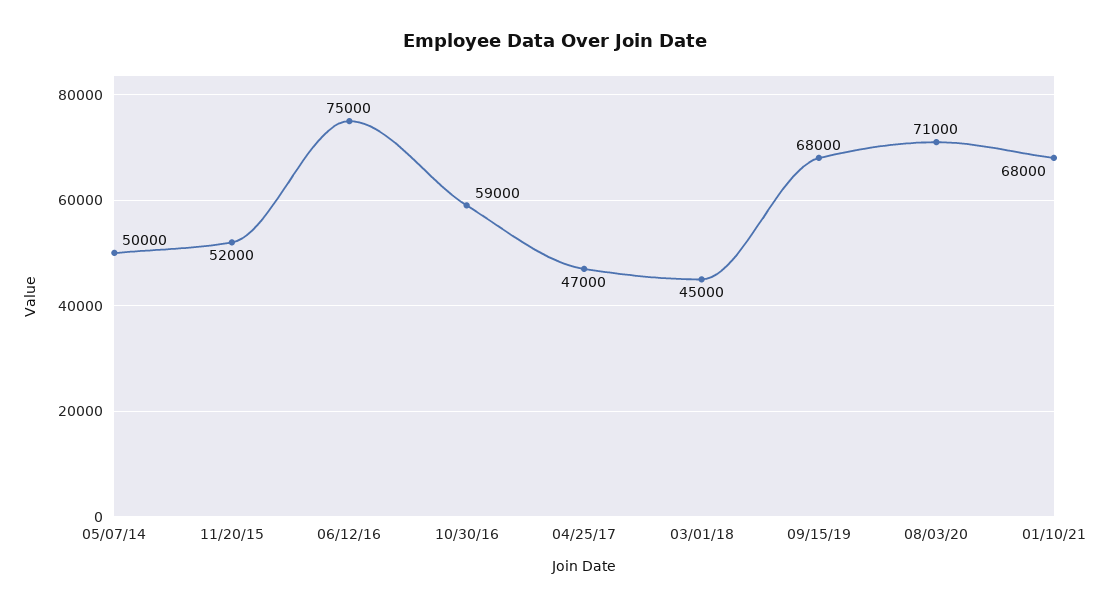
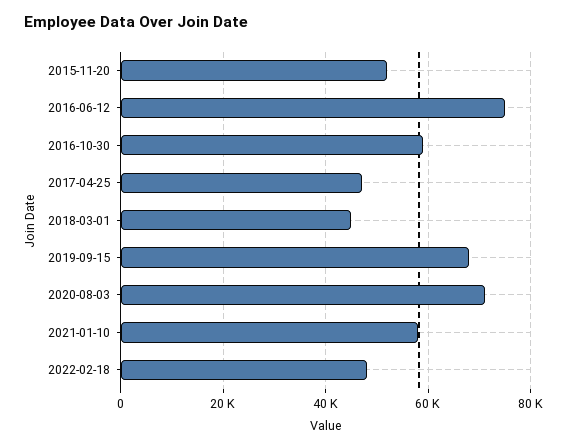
05/07/14: 50000 -> none
01/10/21: 68000 -> 58000
2022-02-18: none -> 48000

